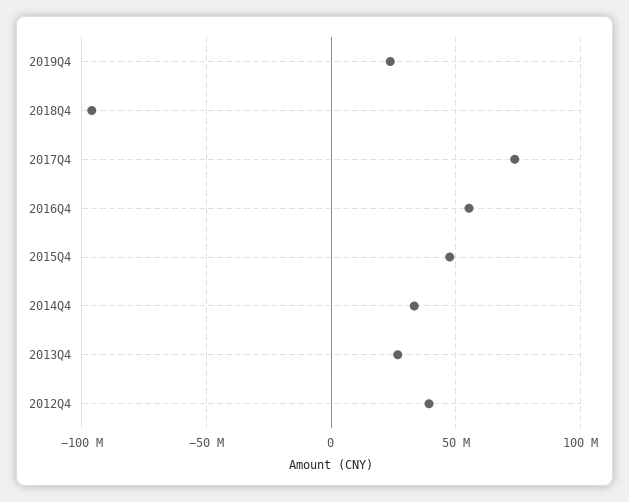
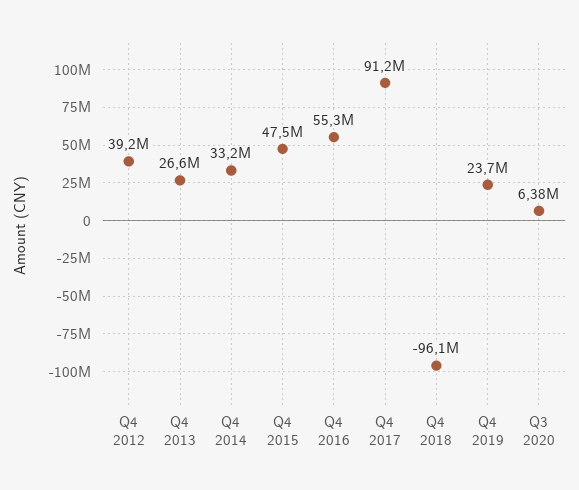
2017Q4: 75000000 -> 91200000
Q3 2020: none -> 6380000

